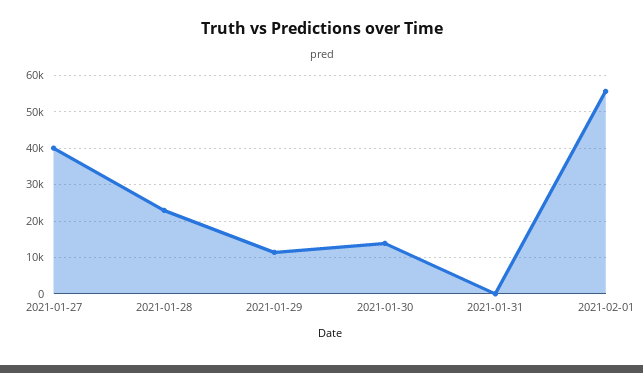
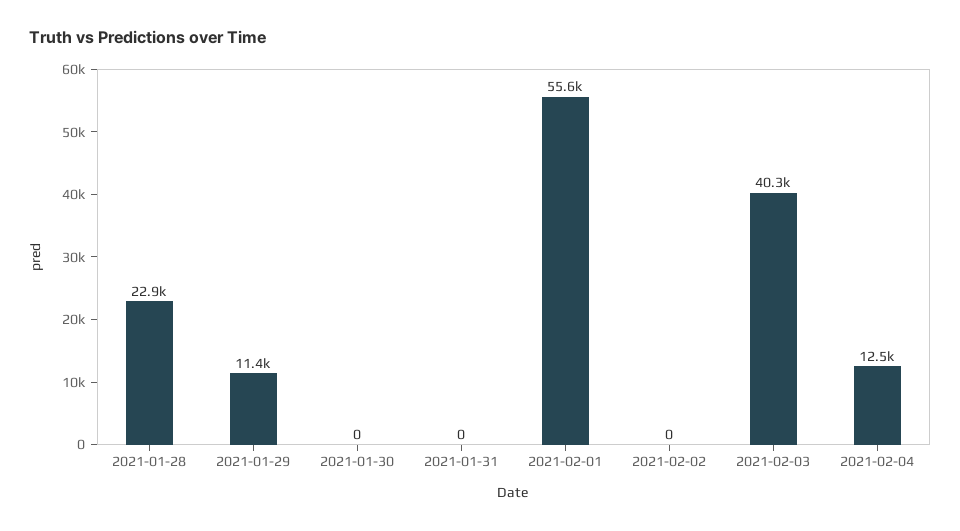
2021-01-27: 40000 -> none
2021-01-30: 14000 -> 0
2021-02-02: none -> 0
2021-02-03: none -> 40300
2021-02-04: none -> 12500

